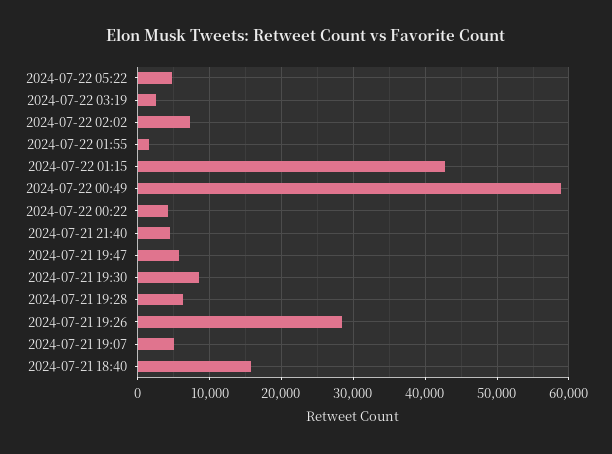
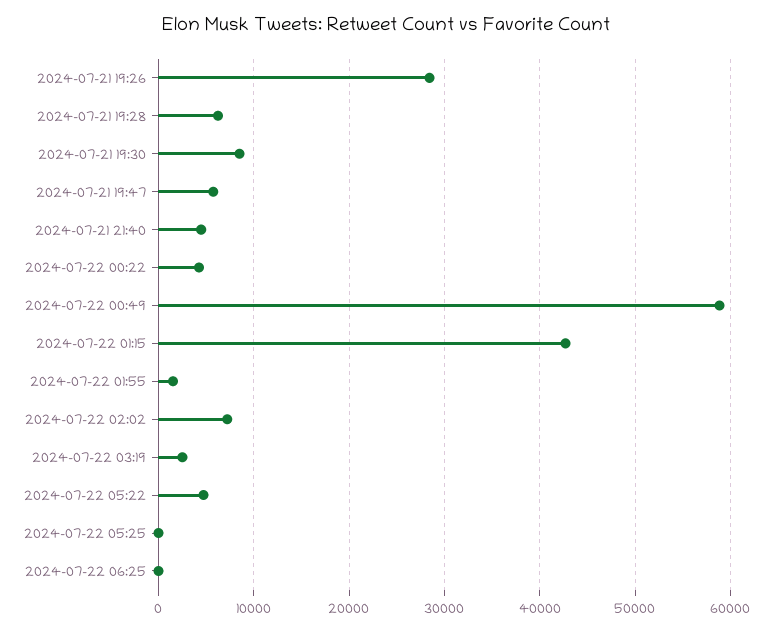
2024-07-21 19:07: 5000 -> none
2024-07-21 18:40: 16000 -> none
2024-07-22 05:25: none -> 0
2024-07-22 06:25: none -> 0

